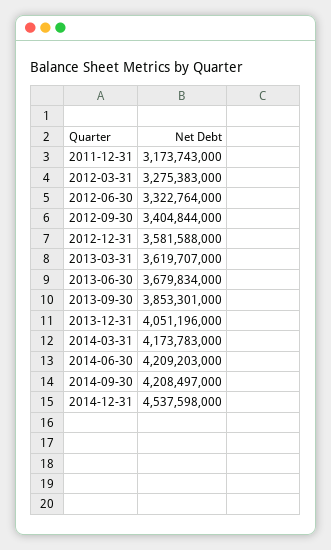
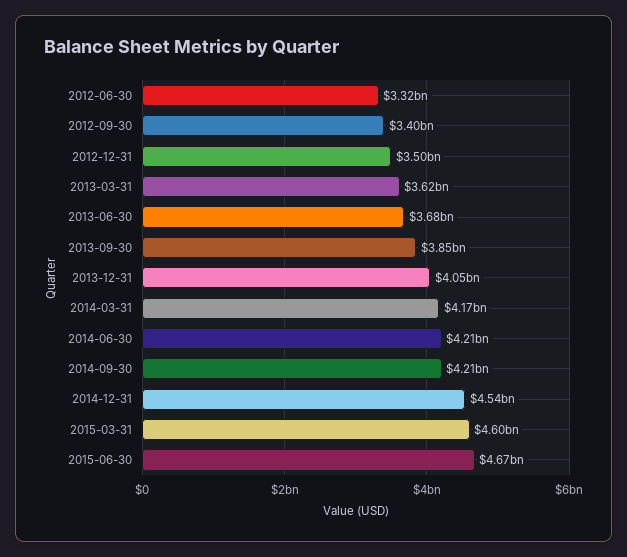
2011-12-31: 3173743000 -> none
2012-03-31: 3275383000 -> none
2012-12-31: 3581588000 -> 3500000000
2015-03-31: none -> 4600000000
2015-06-30: none -> 4670000000

